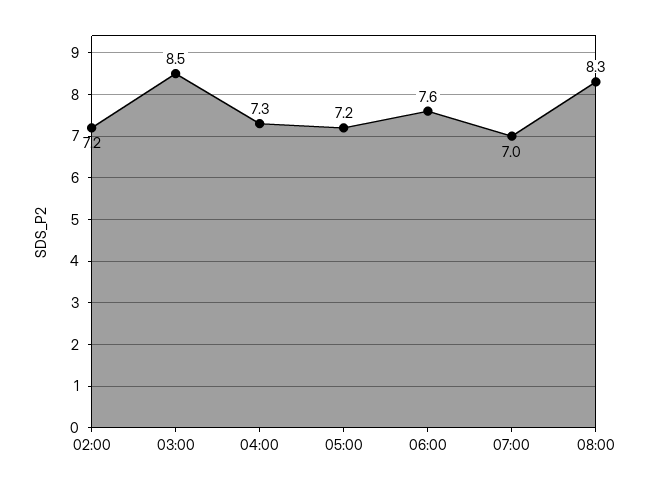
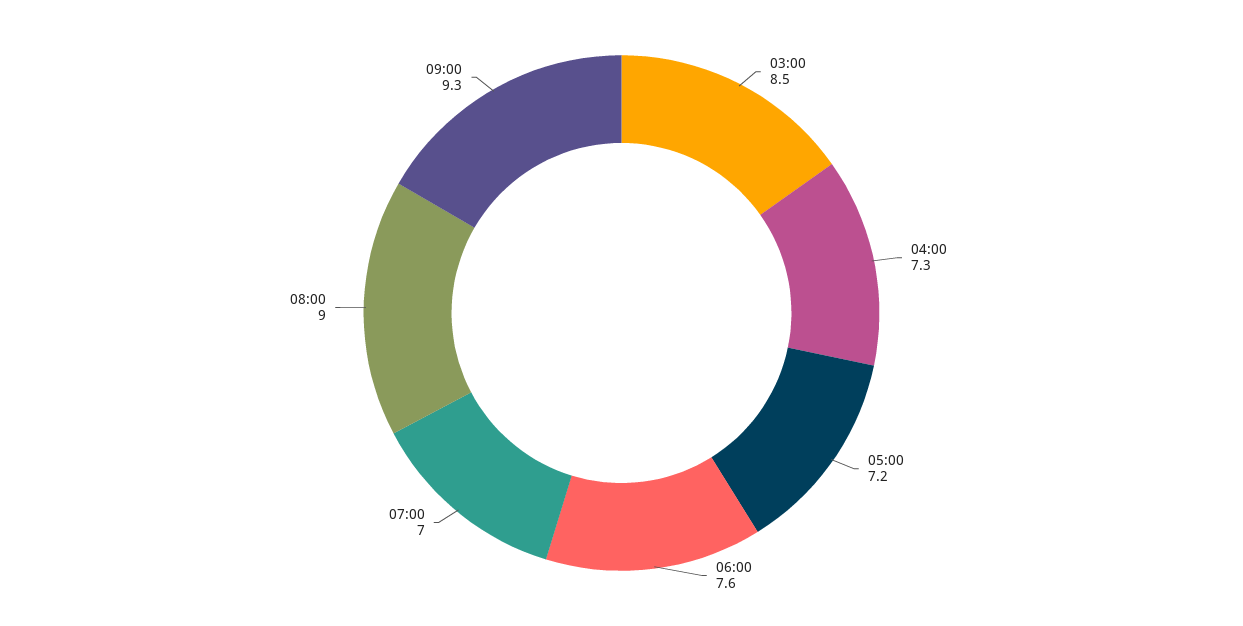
02:00: 7.2 -> none
08:00: 8.3 -> 9
09:00: none -> 9.3

